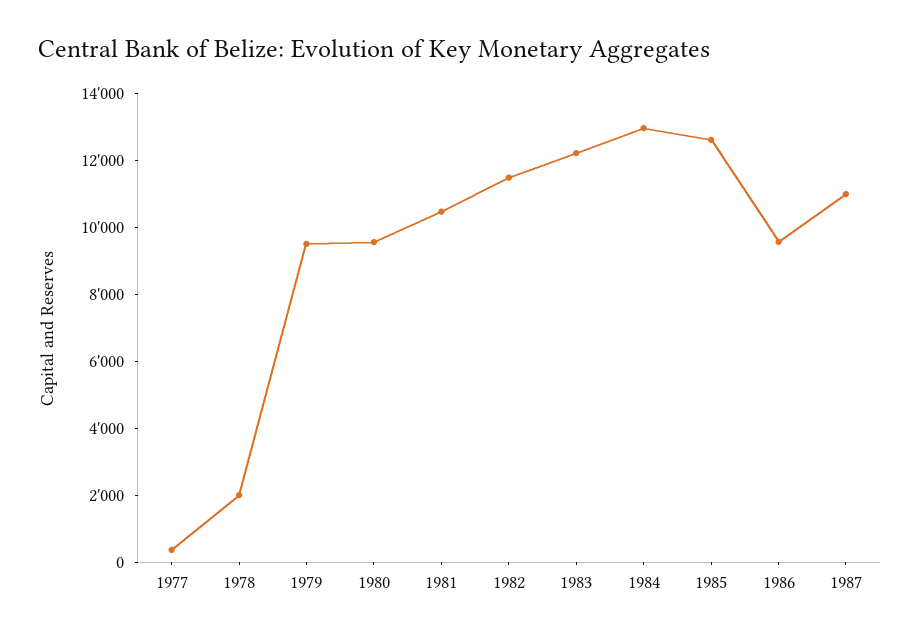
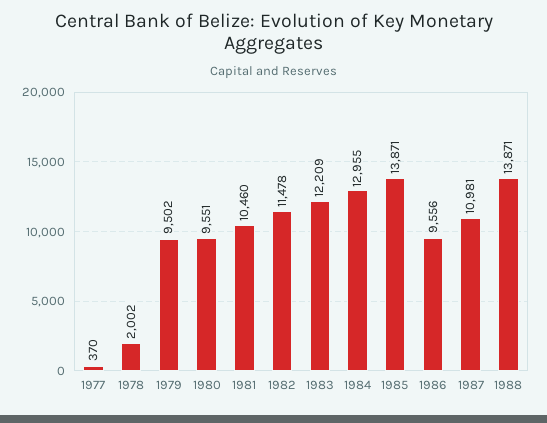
1985: 12500 -> 13871
1988: none -> 13871

